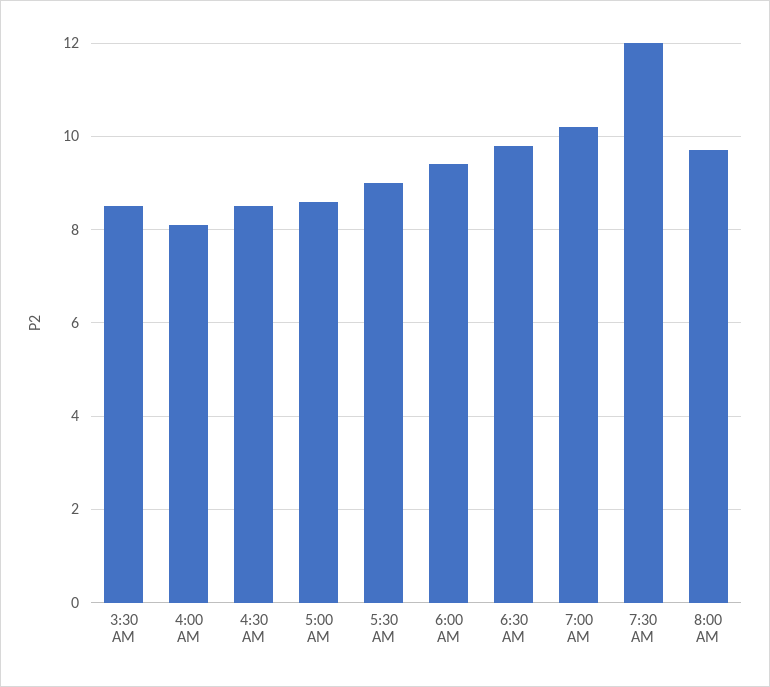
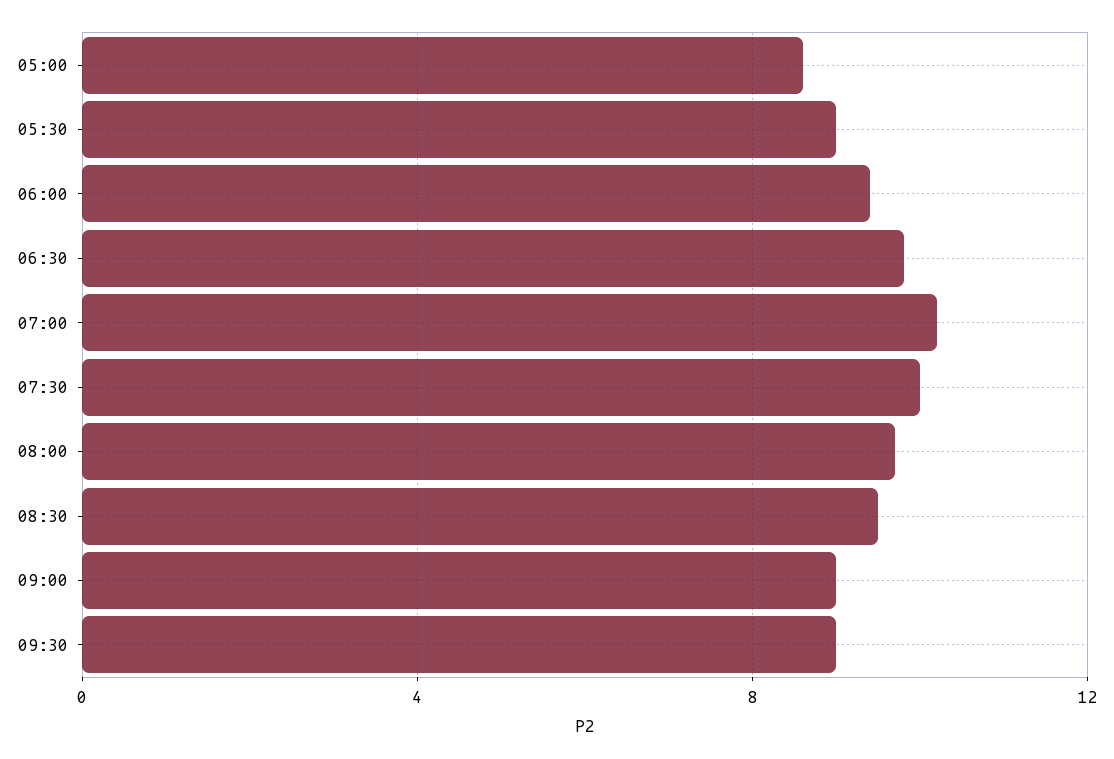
3:30 AM: 8.5 -> none
4:00 AM: 8 -> none
4:30 AM: 8.5 -> none
7:30 AM: 12 -> 10
08:30: none -> 9.5
09:00: none -> 9
09:30: none -> 9

